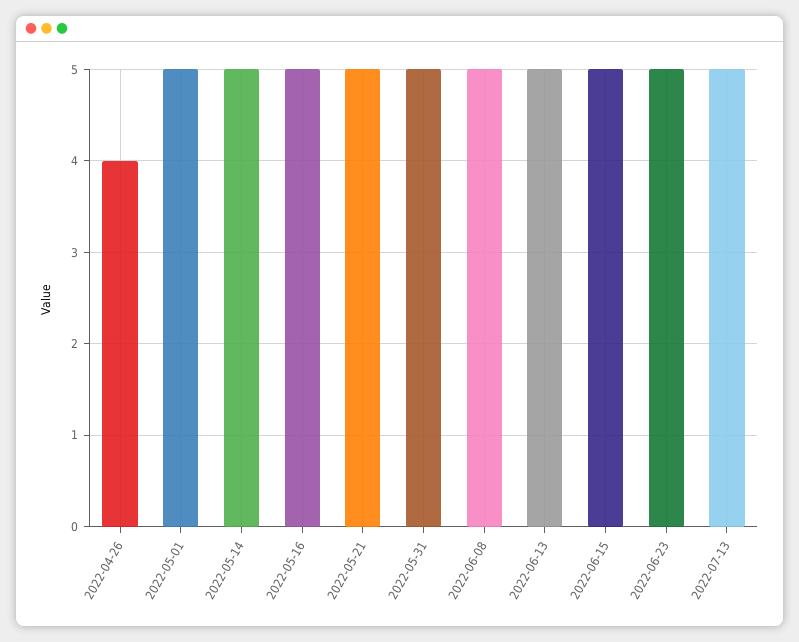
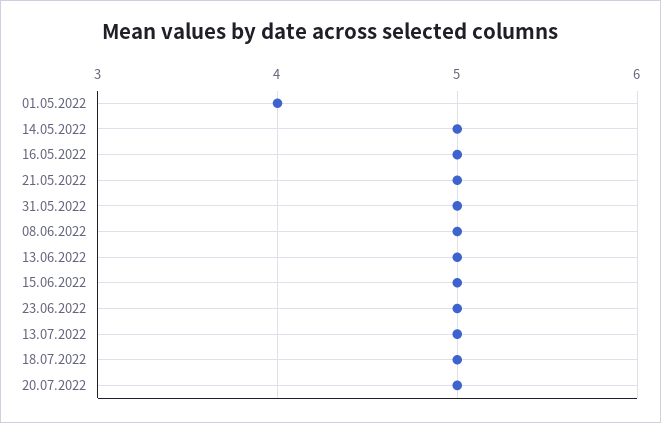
2022-04-26: 4 -> none
2022-05-01: 5 -> 4
18.07.2022: none -> 5
20.07.2022: none -> 5

